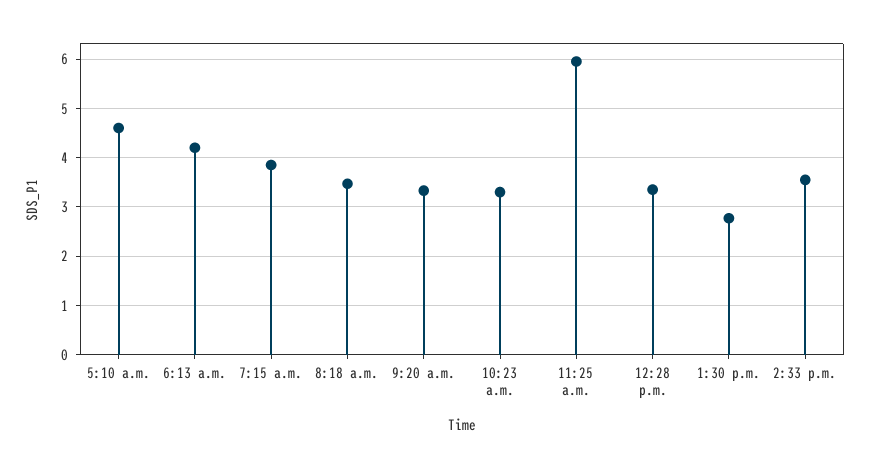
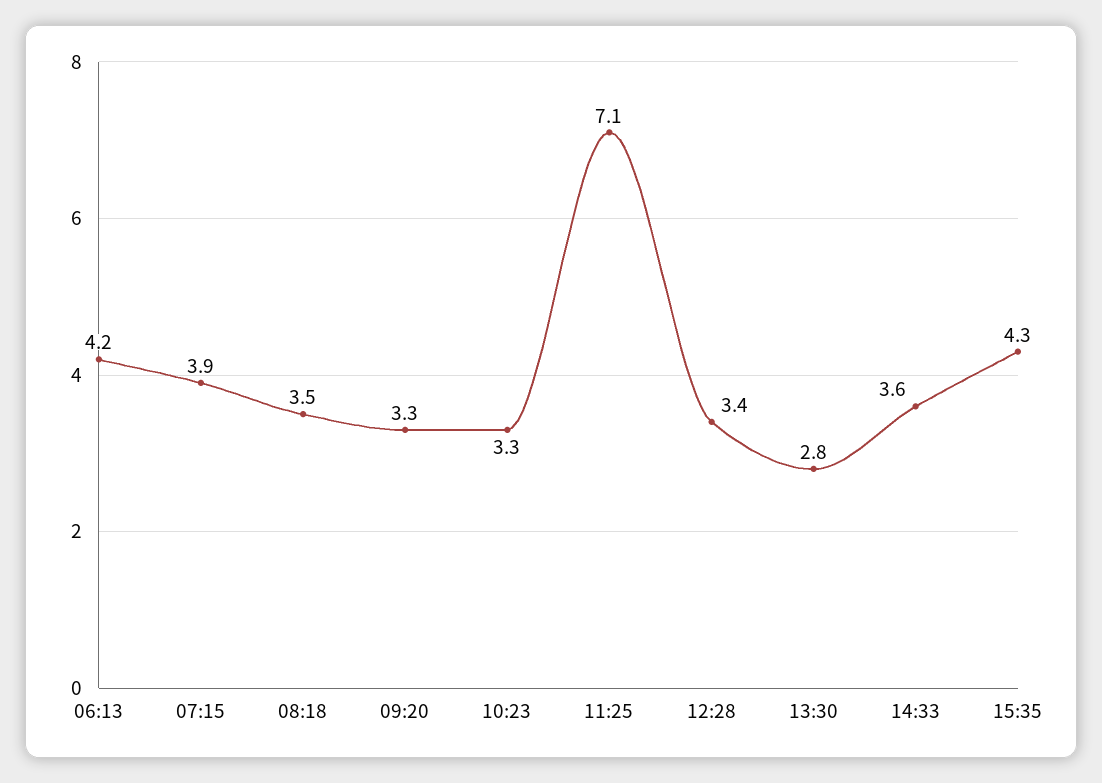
5:10 a.m.: 4.6 -> none
11:25 a.m.: 6 -> 7.1
15:35: none -> 4.3

